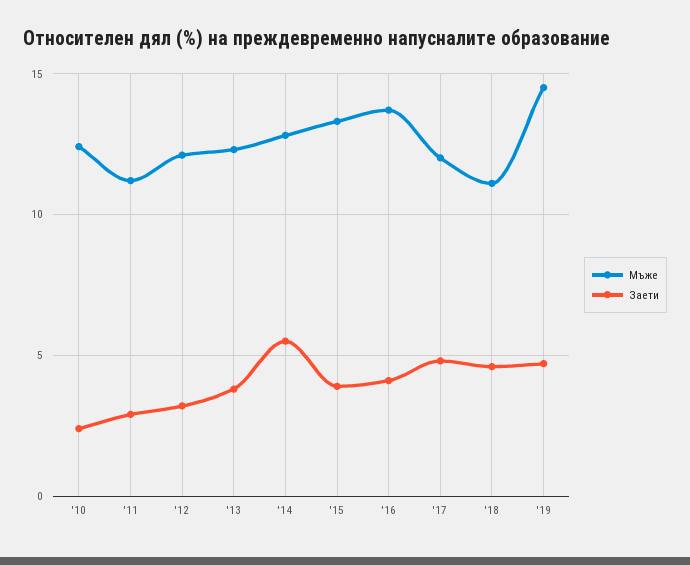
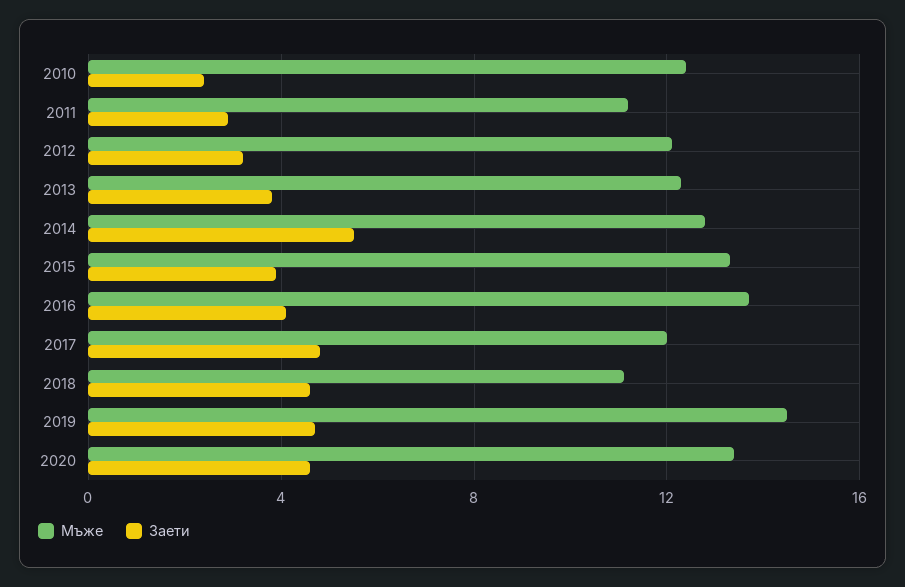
Мъже, 2020: none -> 13.5
Заети, 2020: none -> 4.5

